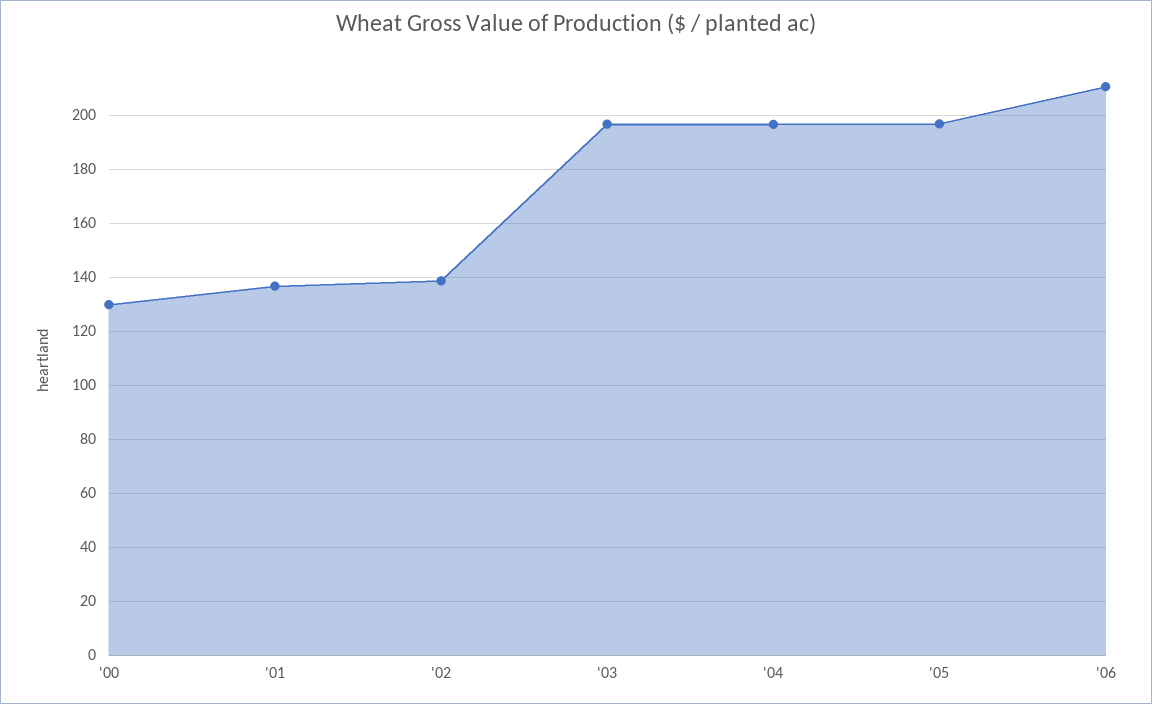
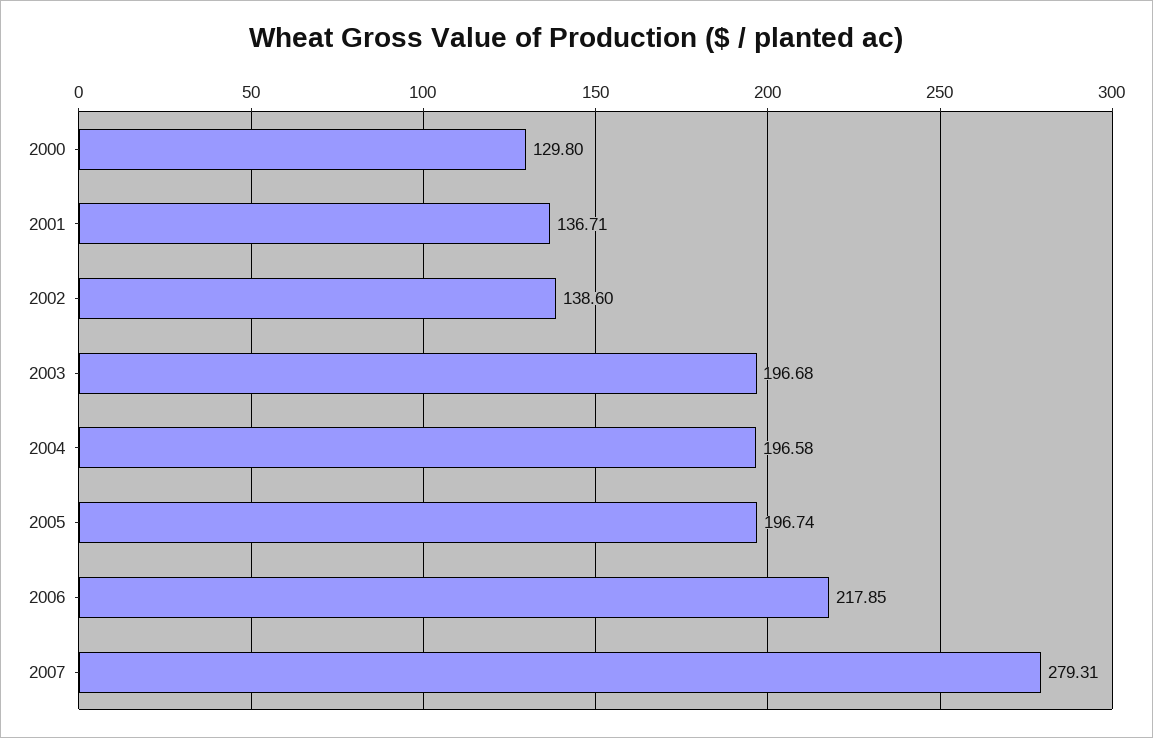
'06: 210 -> 217.85
2007: none -> 279.31

